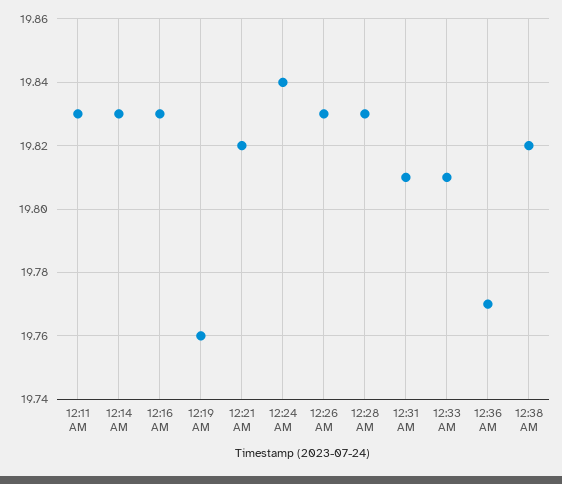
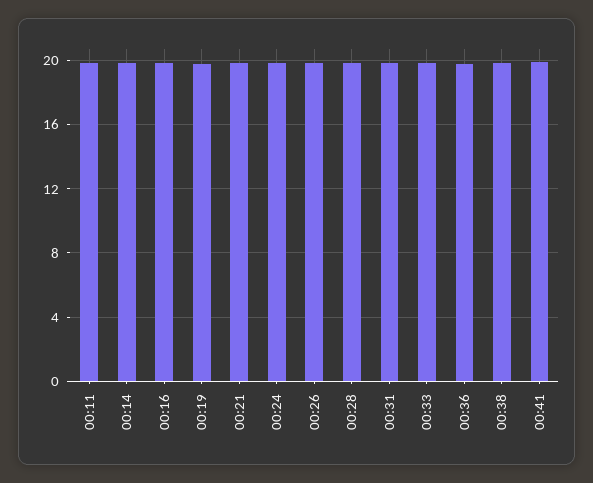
00:41: none -> 20

